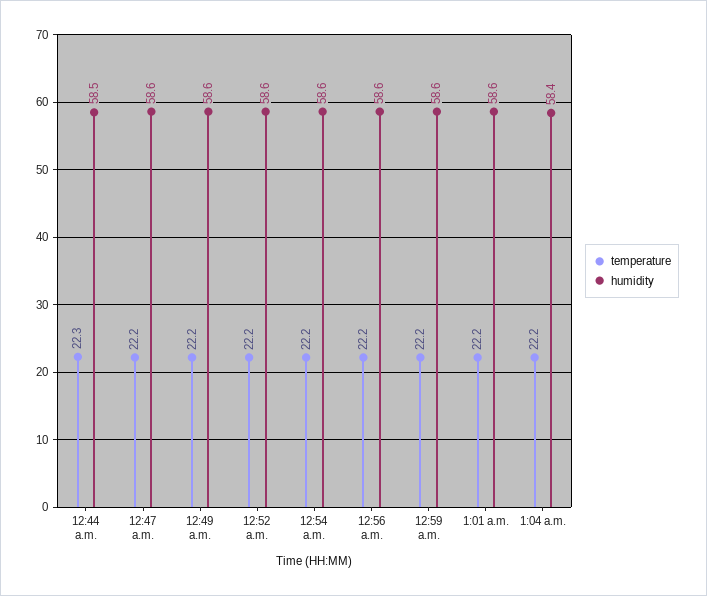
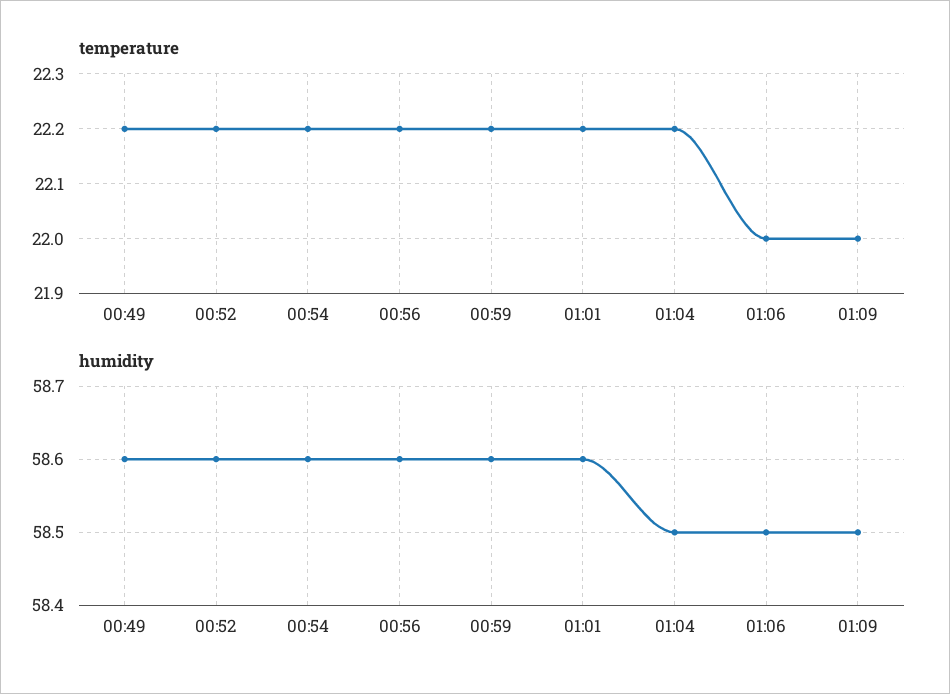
temperature, 12:44 a.m.: 22.3 -> none
humidity, 12:44 a.m.: 58.5 -> none
temperature, 12:47 a.m.: 22.2 -> none
humidity, 12:47 a.m.: 58.6 -> none
humidity, 1:04 a.m.: 58.4 -> 58.5
temperature, 01:06: none -> 22
temperature, 01:09: none -> 22
humidity, 01:06: none -> 58.5
humidity, 01:09: none -> 58.5

